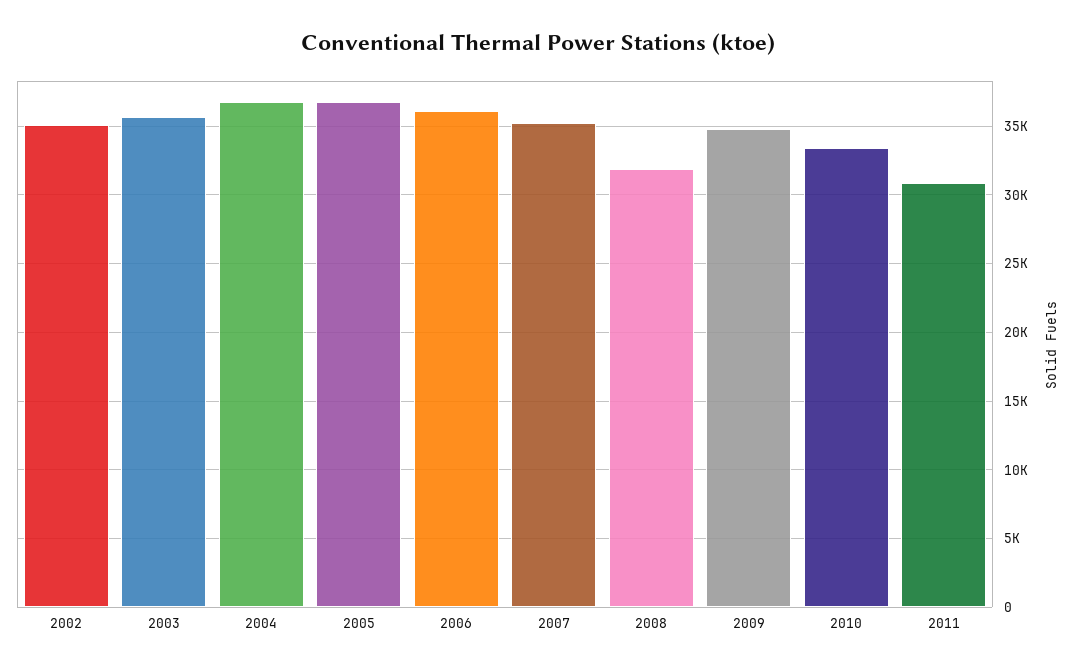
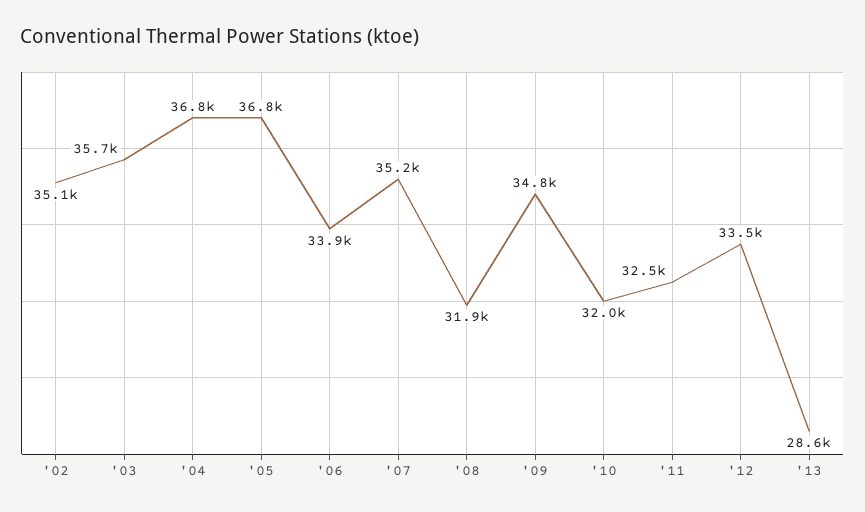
2006: 36000 -> 33900
2010: 33500 -> 32000
2011: 31000 -> 32500
'12: none -> 33500
'13: none -> 28600

